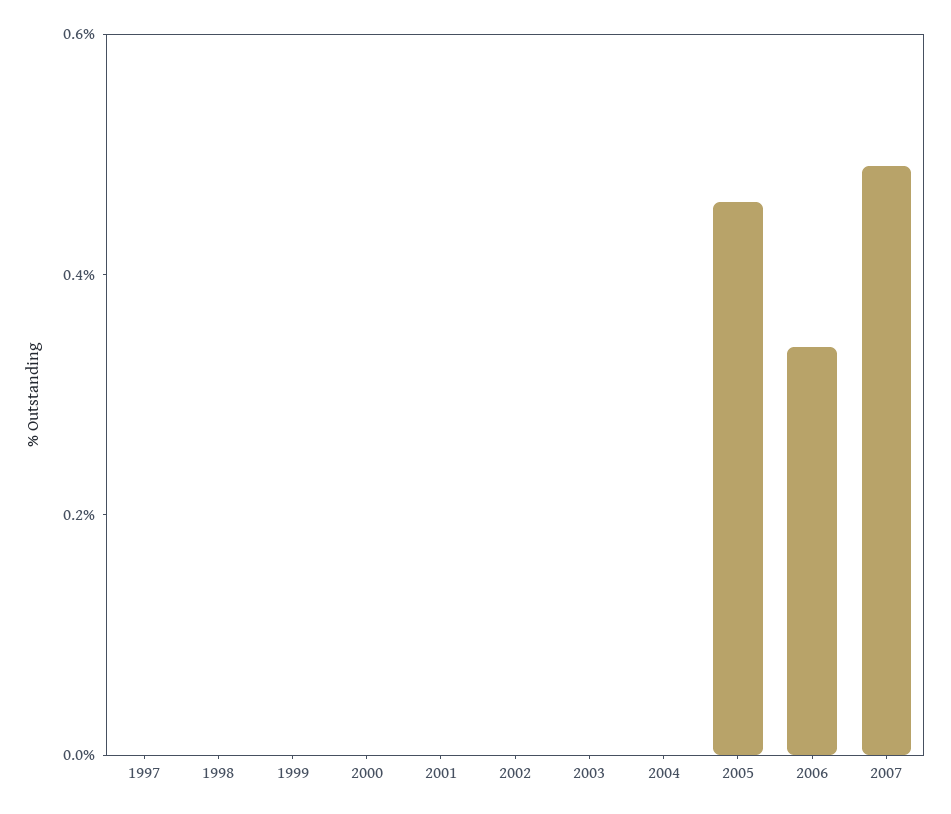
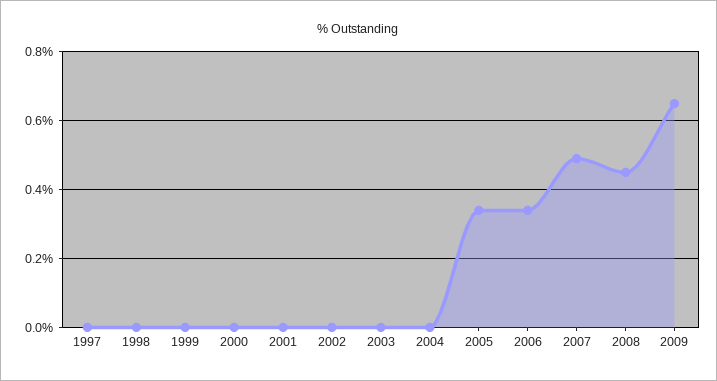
2005: 0.45 -> 0.35
2008: none -> 0.45
2009: none -> 0.65

